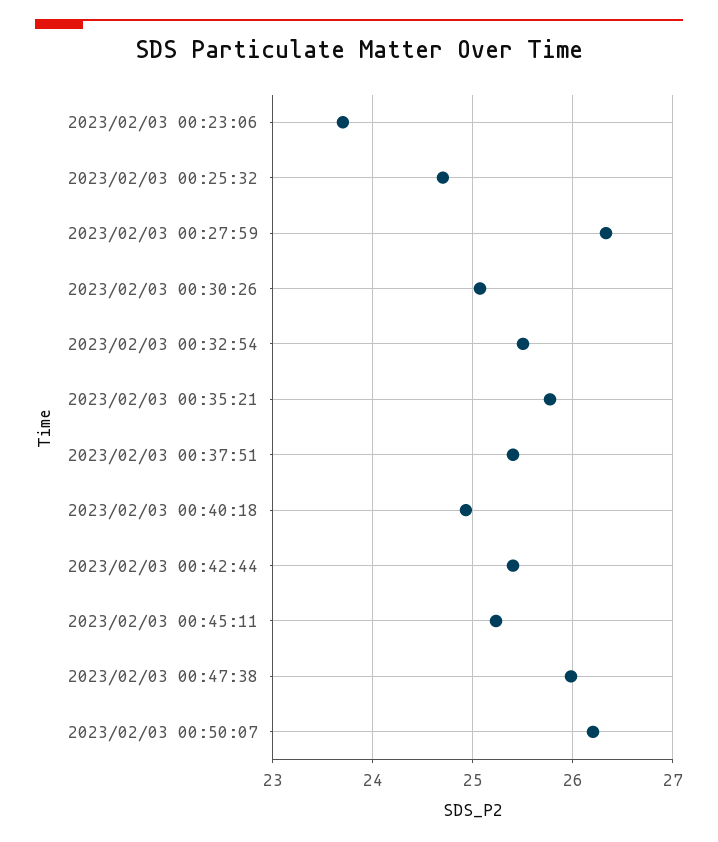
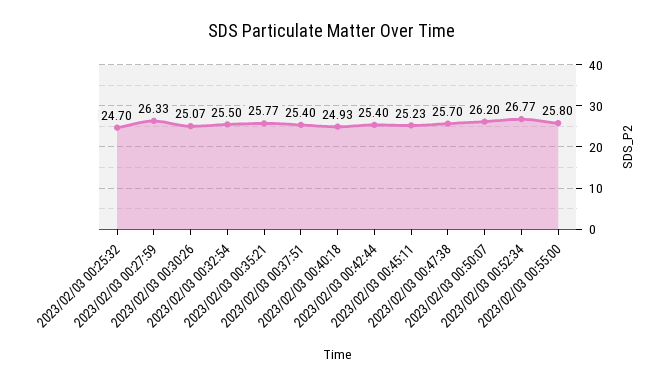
2023/02/03 00:23:06: 23.7 -> none
2023/02/03 00:47:38: 26 -> 25.7
2023/02/03 00:52:34: none -> 26.77
2023/02/03 00:55:00: none -> 25.8

